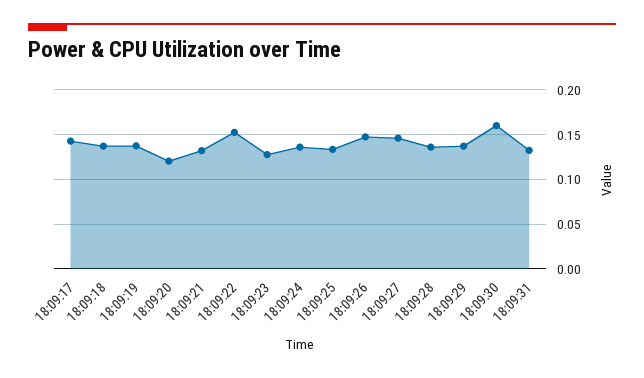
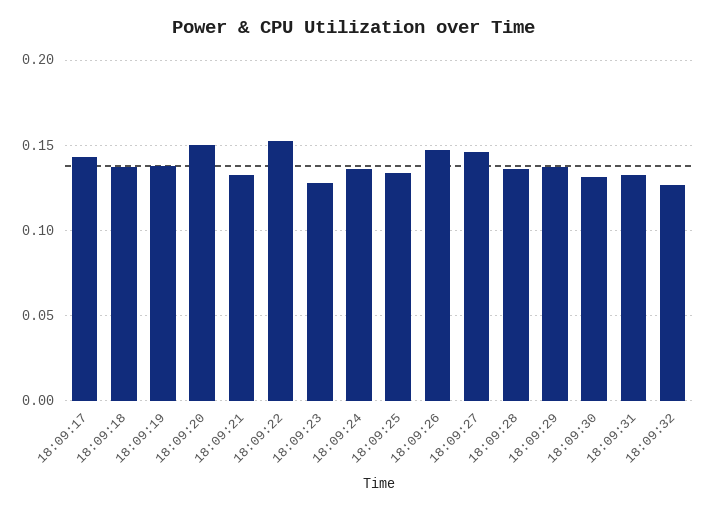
18:09:20: 0.12 -> 0.15
18:09:30: 0.16 -> 0.13
18:09:32: none -> 0.125

